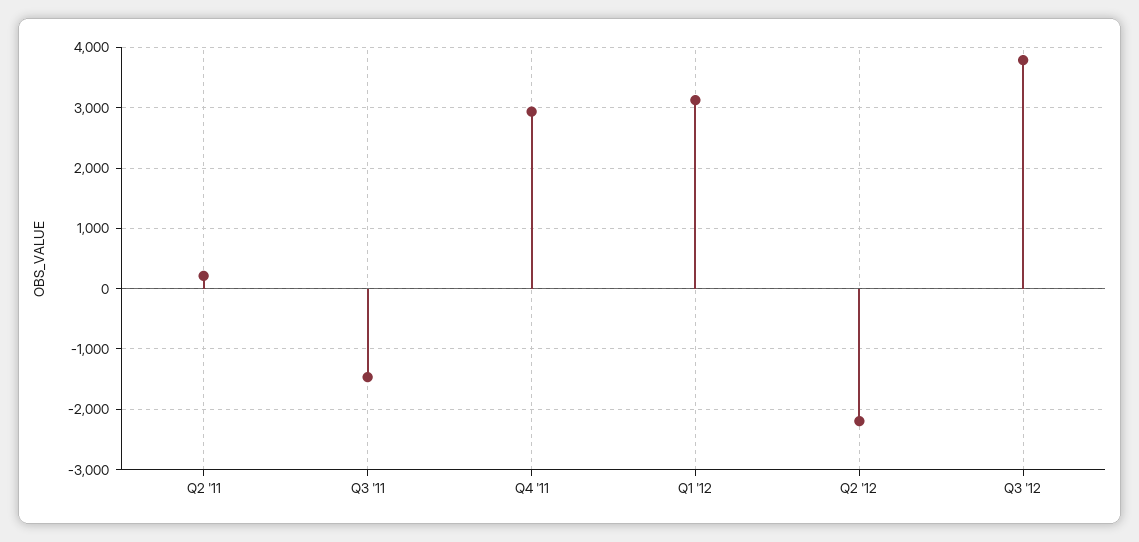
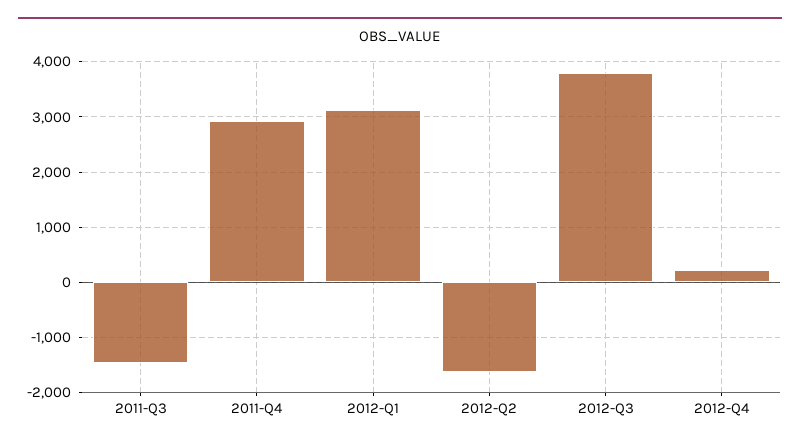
Q2 '11: 200 -> none
Q2 '12: -2200 -> -1600
2012-Q4: none -> 200

